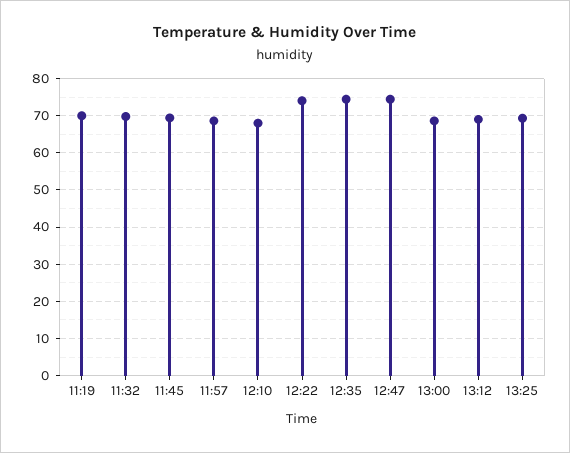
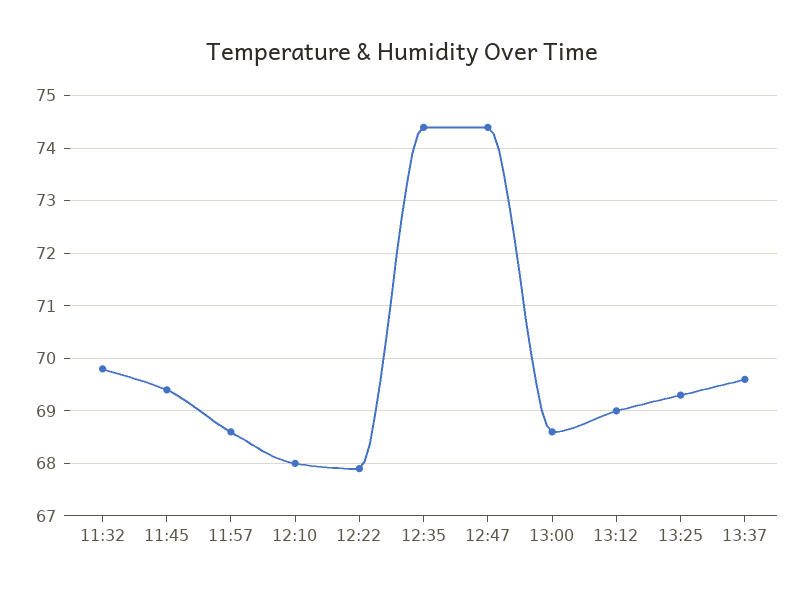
11:19: 70 -> none
12:22: 74 -> 68
13:37: none -> 69.5

